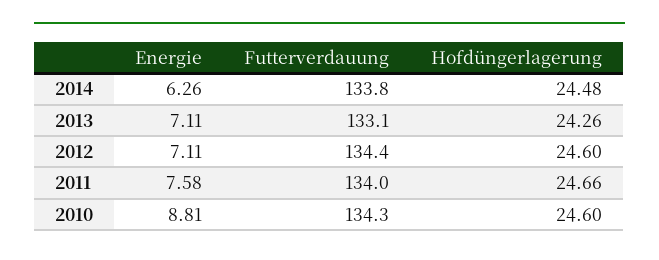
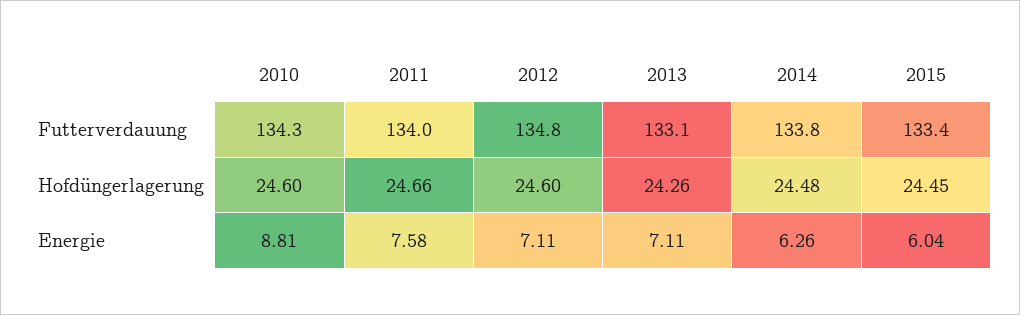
Futterverdauung, 2012: 134.4 -> 134.8
Futterverdauung, 2015: none -> 133.4
Hofdüngerlagerung, 2015: none -> 24.45
Energie, 2015: none -> 6.04

